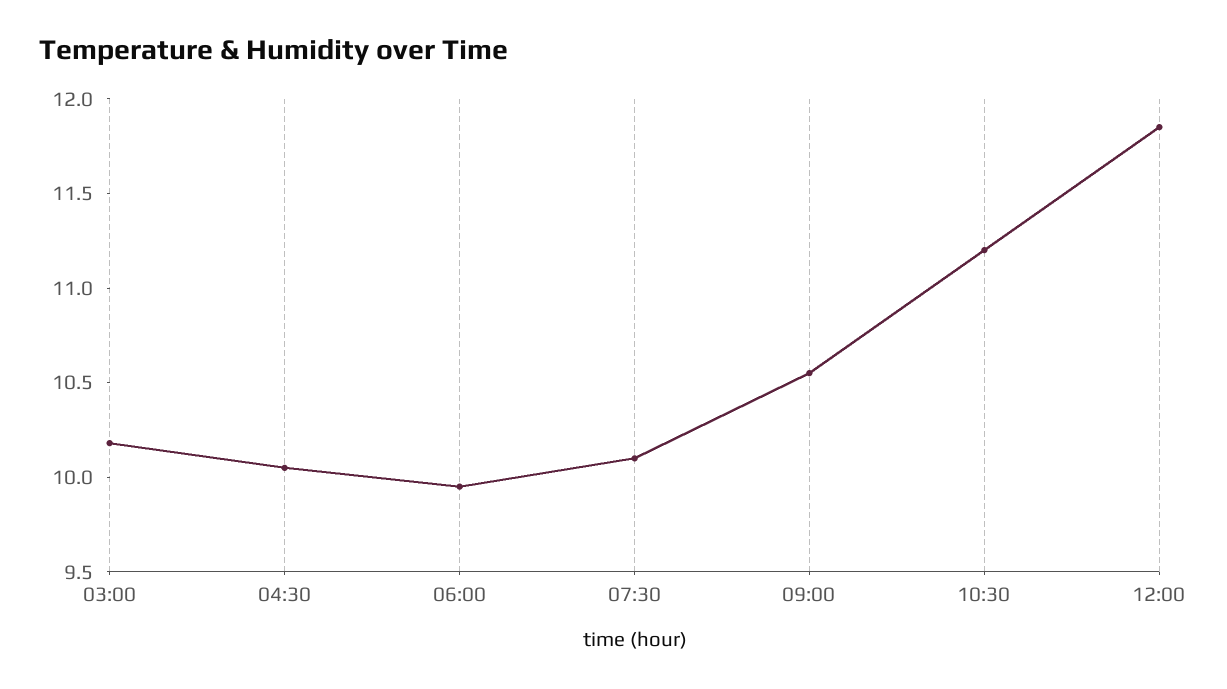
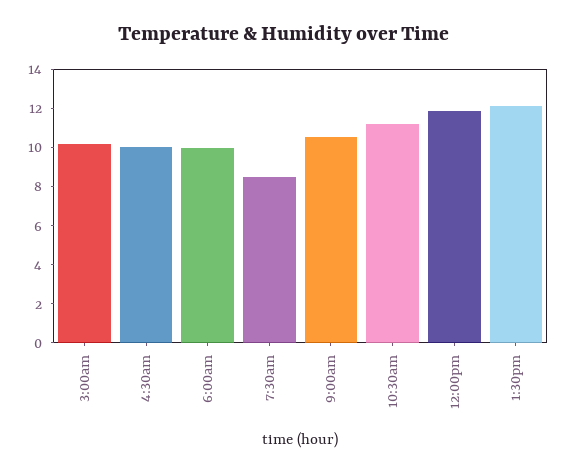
07:30: 10.1 -> 8.5
1:30pm: none -> 12

